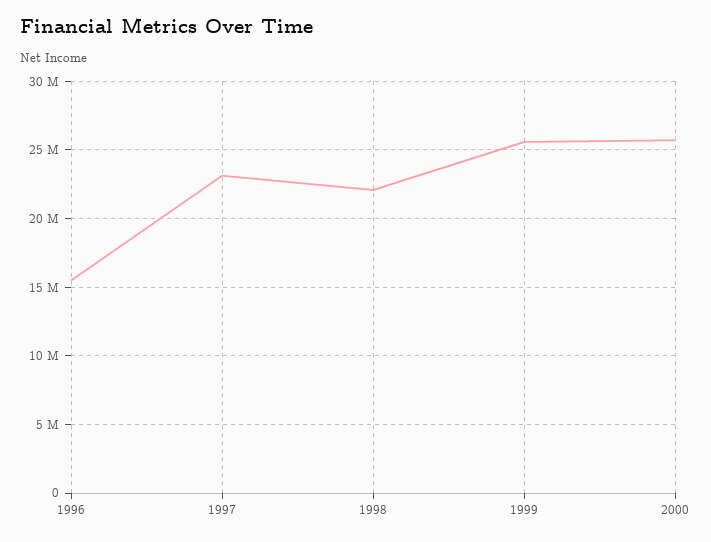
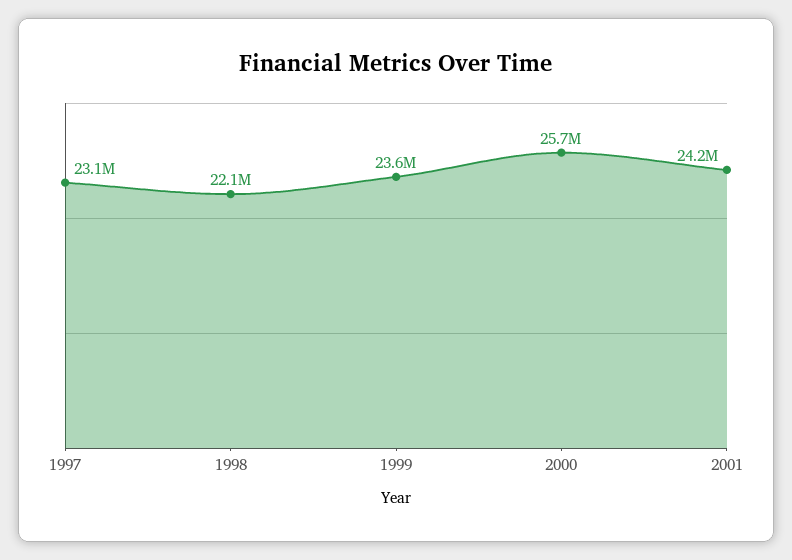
1996: 15500000 -> none
1999: 25500000 -> 23600000
2001: none -> 24200000

